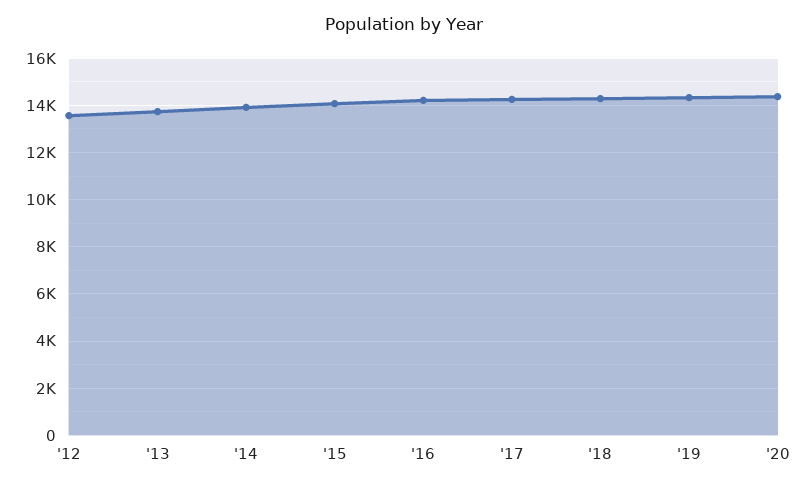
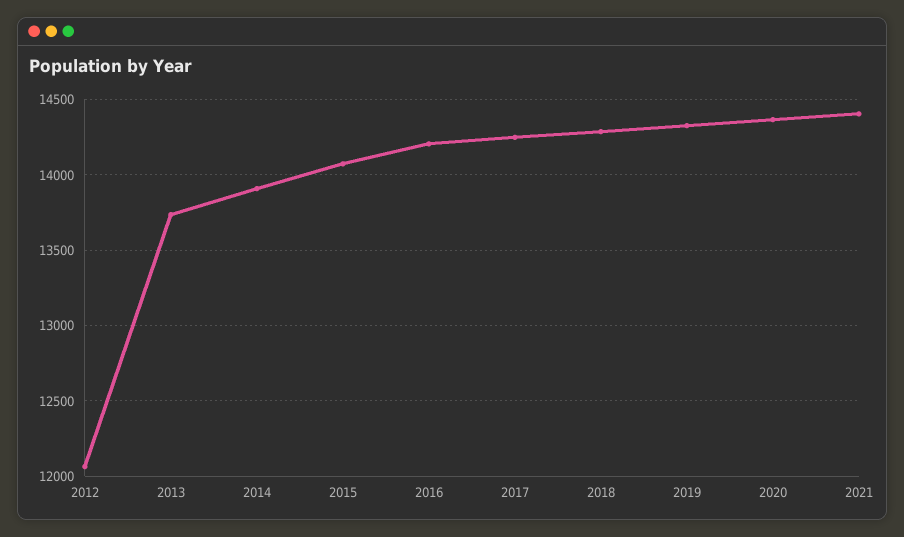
'12: 13500 -> 12050
2021: none -> 14400

